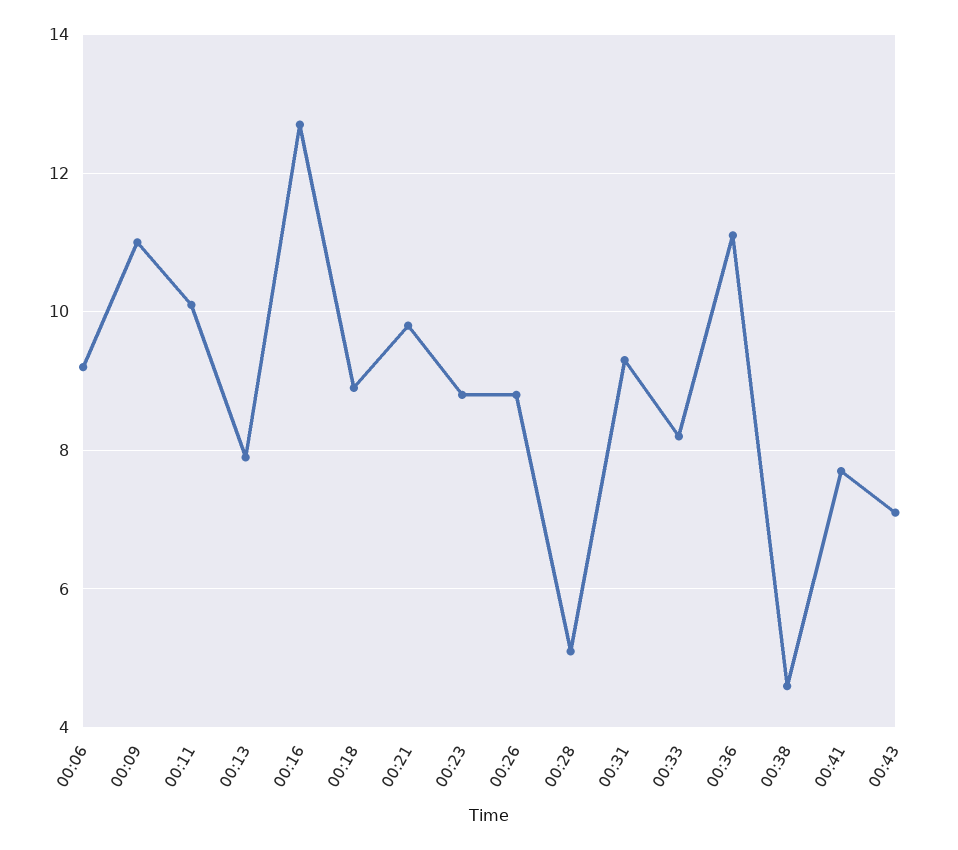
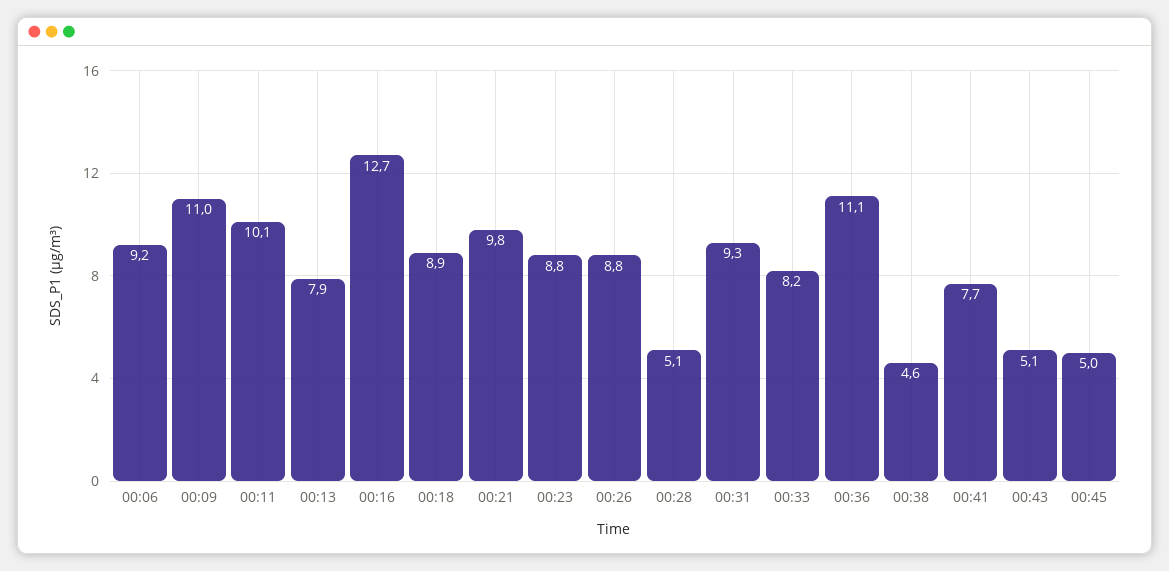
00:43: 7 -> 5.1
00:45: none -> 5

